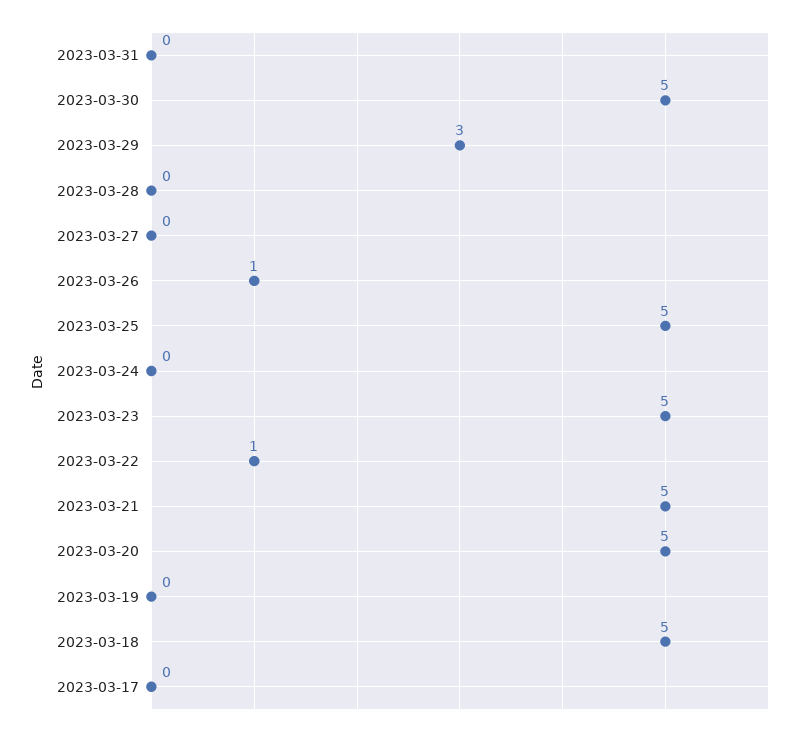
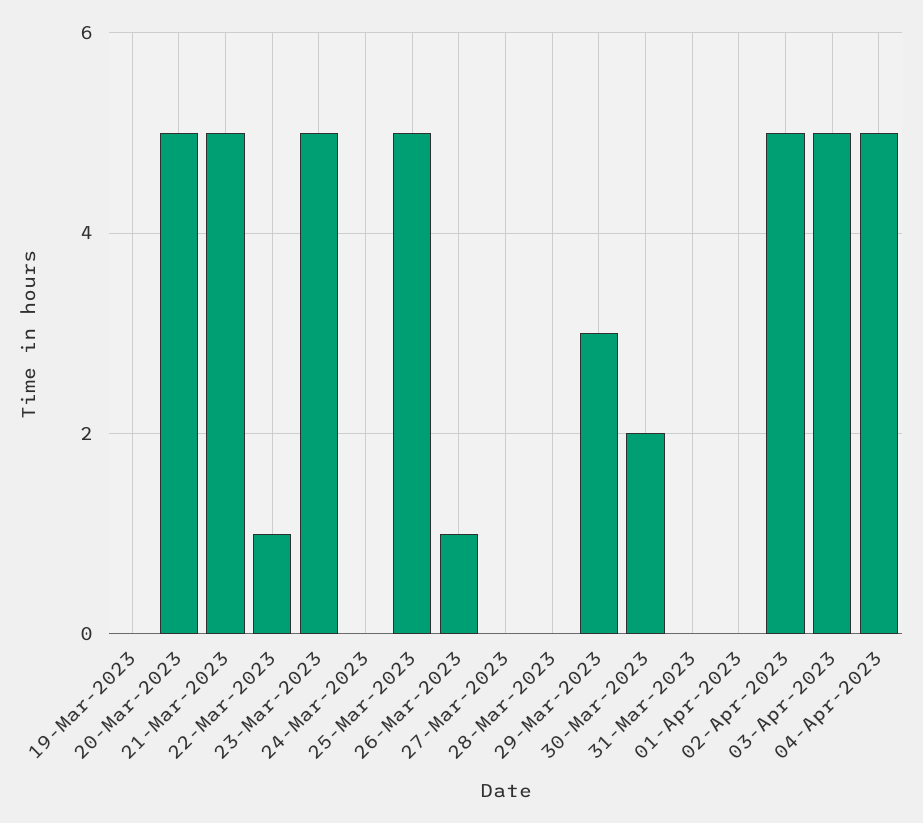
2023-03-30: 5 -> 2
2023-03-18: 5 -> none
2023-03-17: 0 -> none
01-Apr-2023: none -> 0
02-Apr-2023: none -> 5
03-Apr-2023: none -> 5
04-Apr-2023: none -> 5

